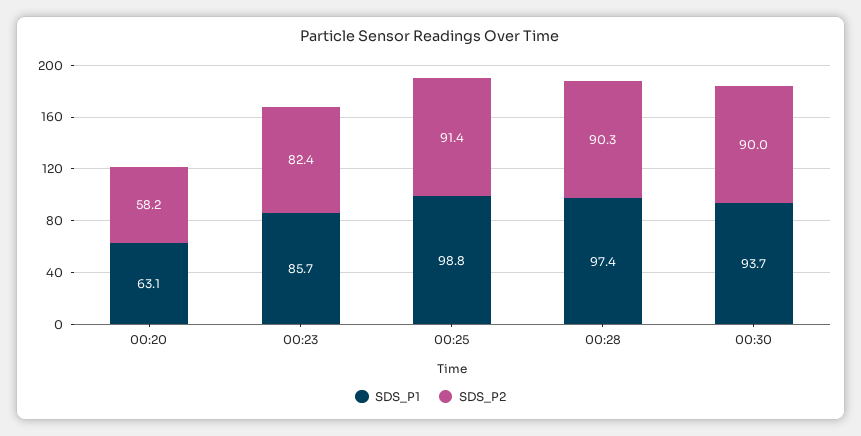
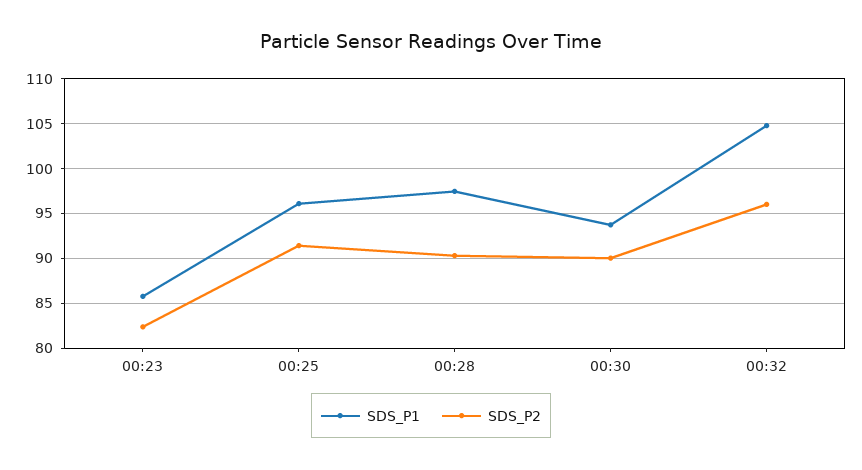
SDS_P1, 00:20: 63.1 -> none
SDS_P2, 00:20: 58.2 -> none
SDS_P1, 00:25: 98.8 -> 96
SDS_P1, 00:32: none -> 105
SDS_P2, 00:32: none -> 96

